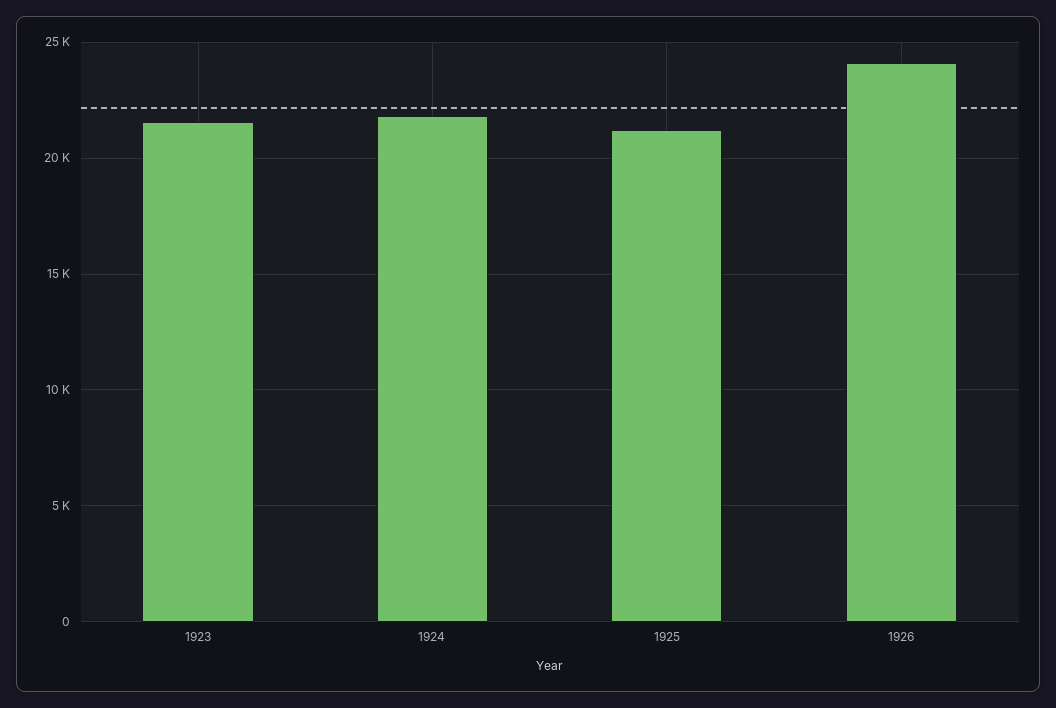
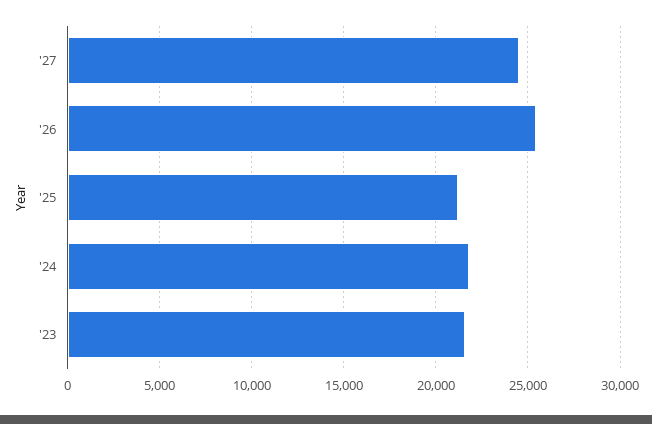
1926: 24000 -> 25500
'27: none -> 24500

